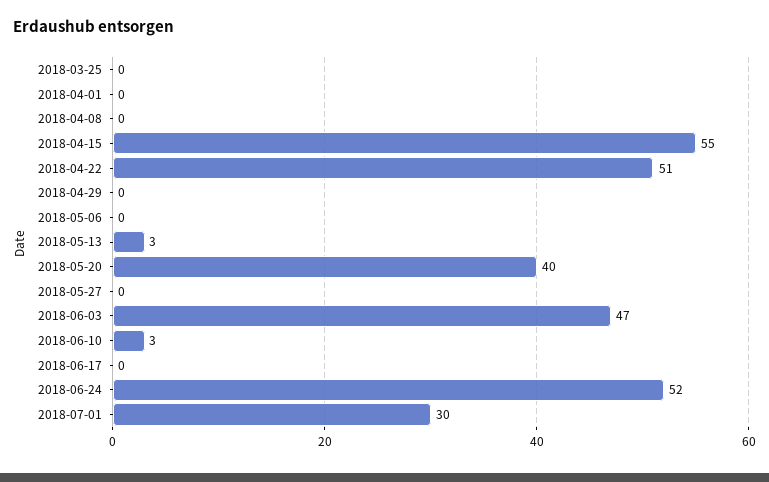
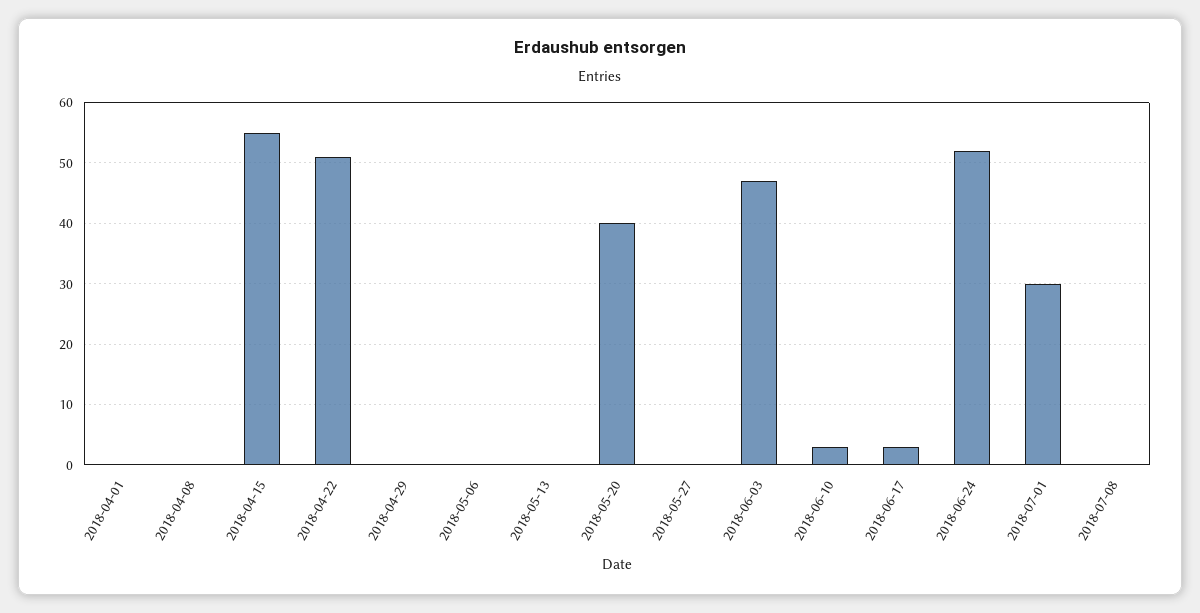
2018-03-25: 0 -> none
2018-05-13: 3 -> 0
2018-06-17: 0 -> 3
2018-07-08: none -> 0

